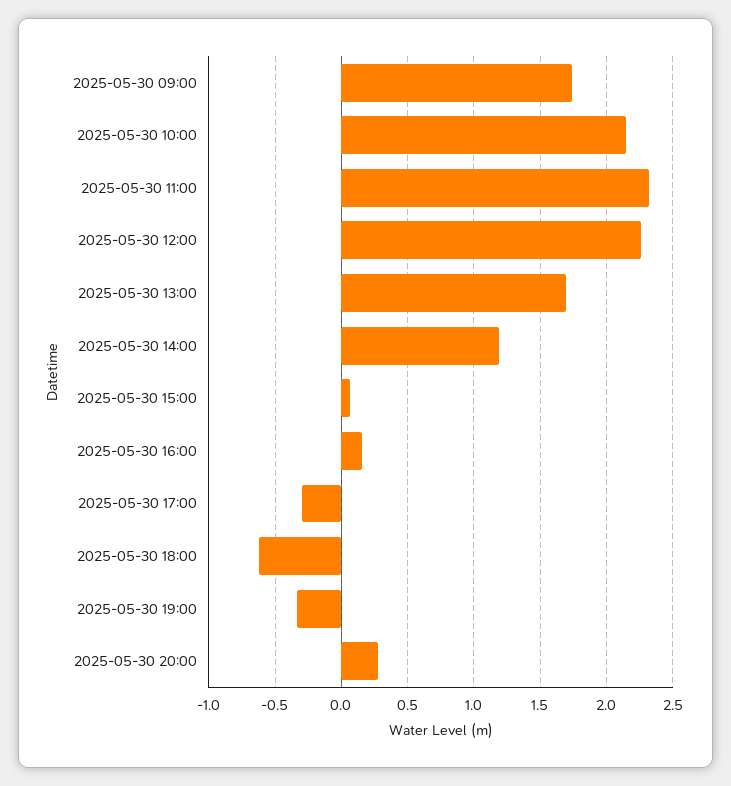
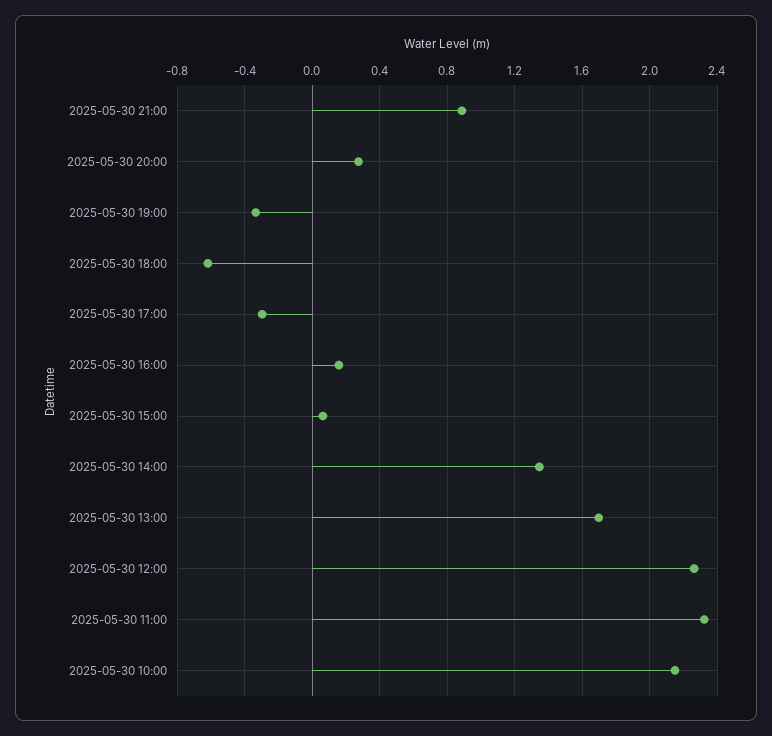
2025-05-30 09:00: 1.75 -> none
2025-05-30 14:00: 1.2 -> 1.35
2025-05-30 21:00: none -> 0.9

